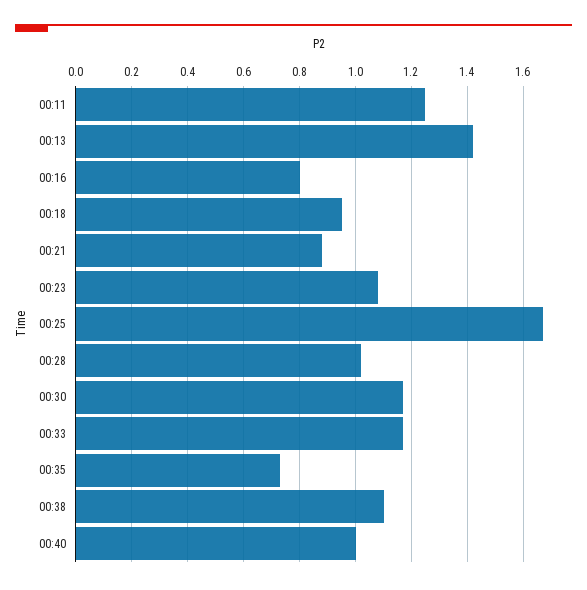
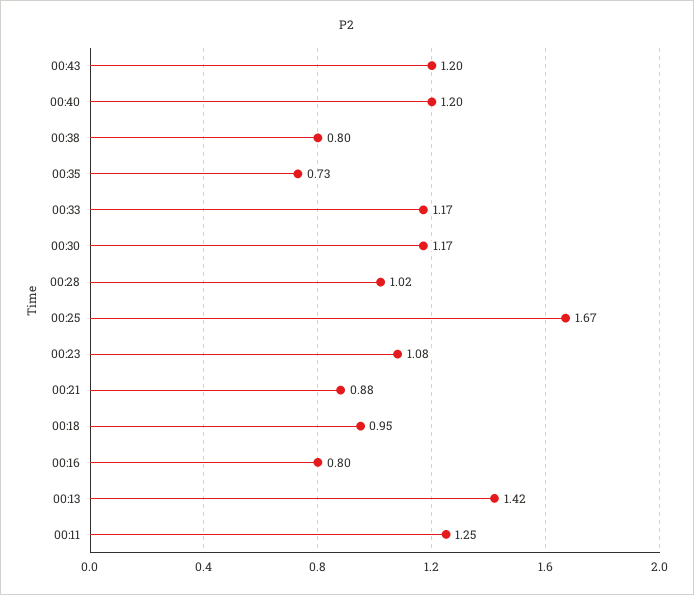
00:38: 1.1 -> 0.8
00:40: 1 -> 1.2
00:43: none -> 1.2

